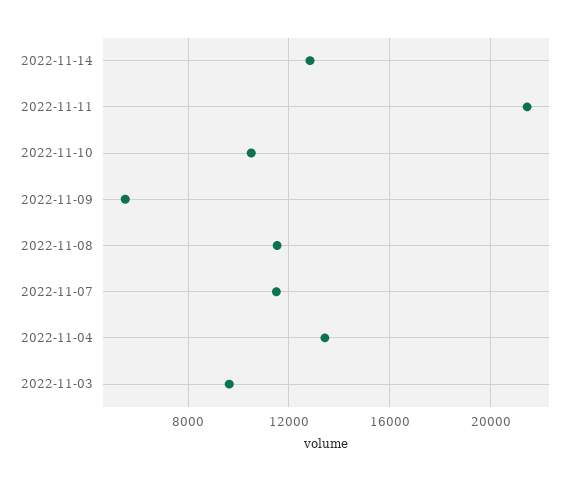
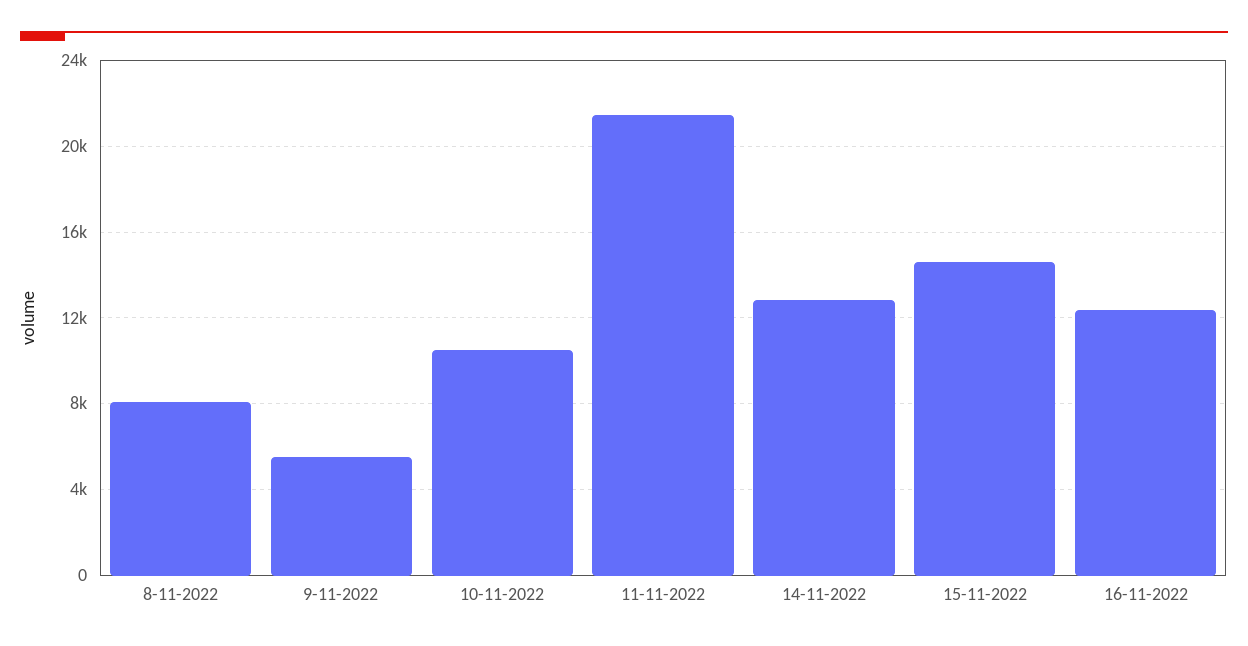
2022-11-08: 11500 -> 8000
2022-11-07: 11500 -> none
2022-11-04: 13500 -> none
2022-11-03: 9500 -> none
15-11-2022: none -> 14500
16-11-2022: none -> 12500

